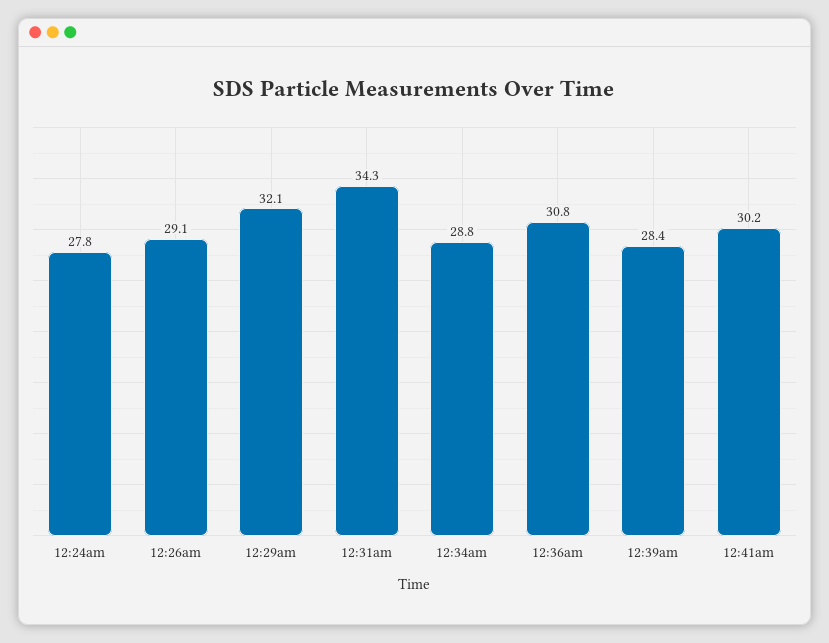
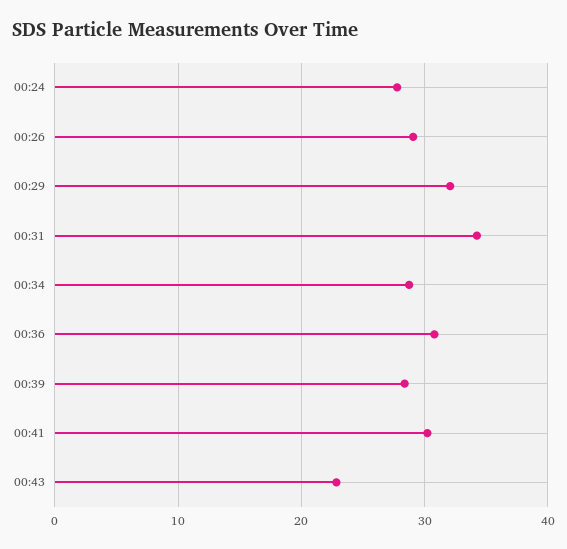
00:43: none -> 23

